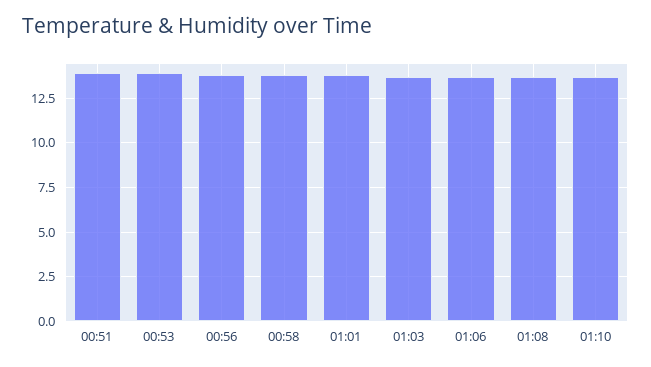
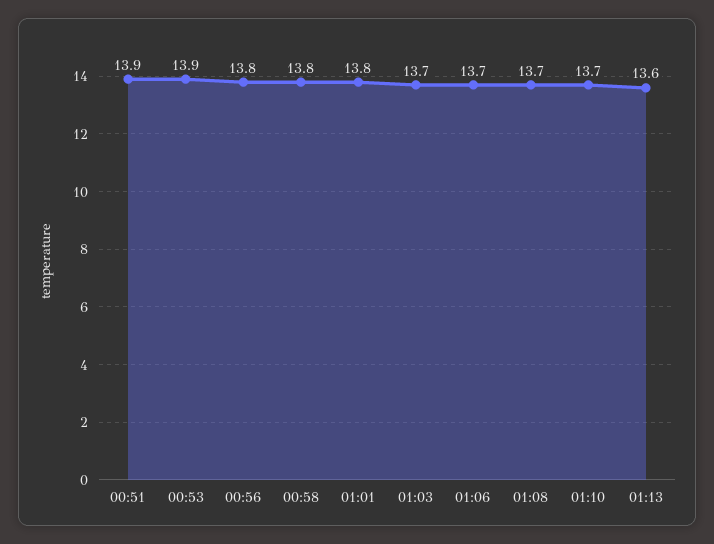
01:13: none -> 13.6

